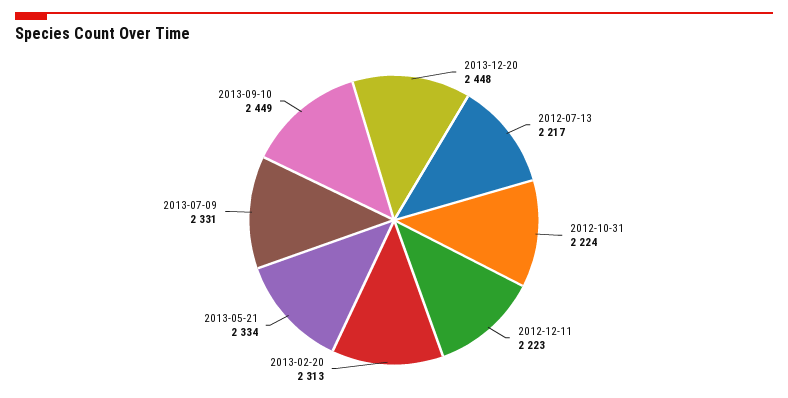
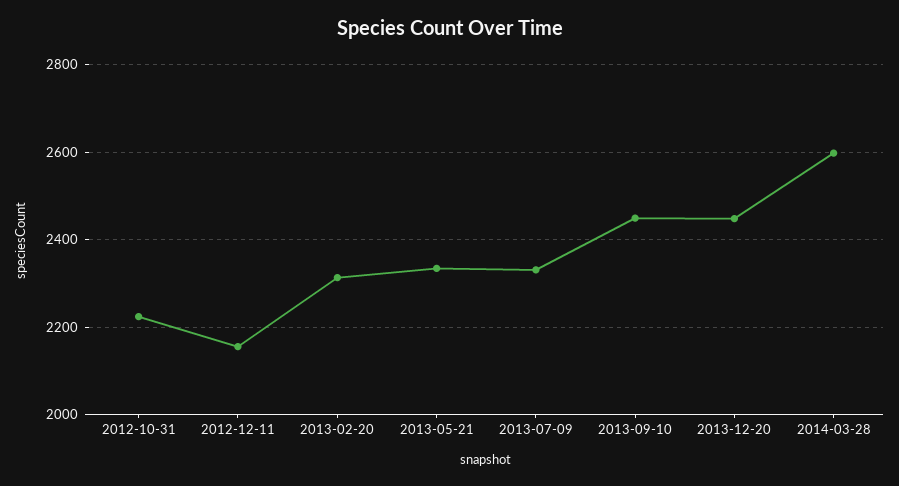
2012-07-13: 2217 -> none
2012-12-11: 2223 -> 2160
2014-03-28: none -> 2600

